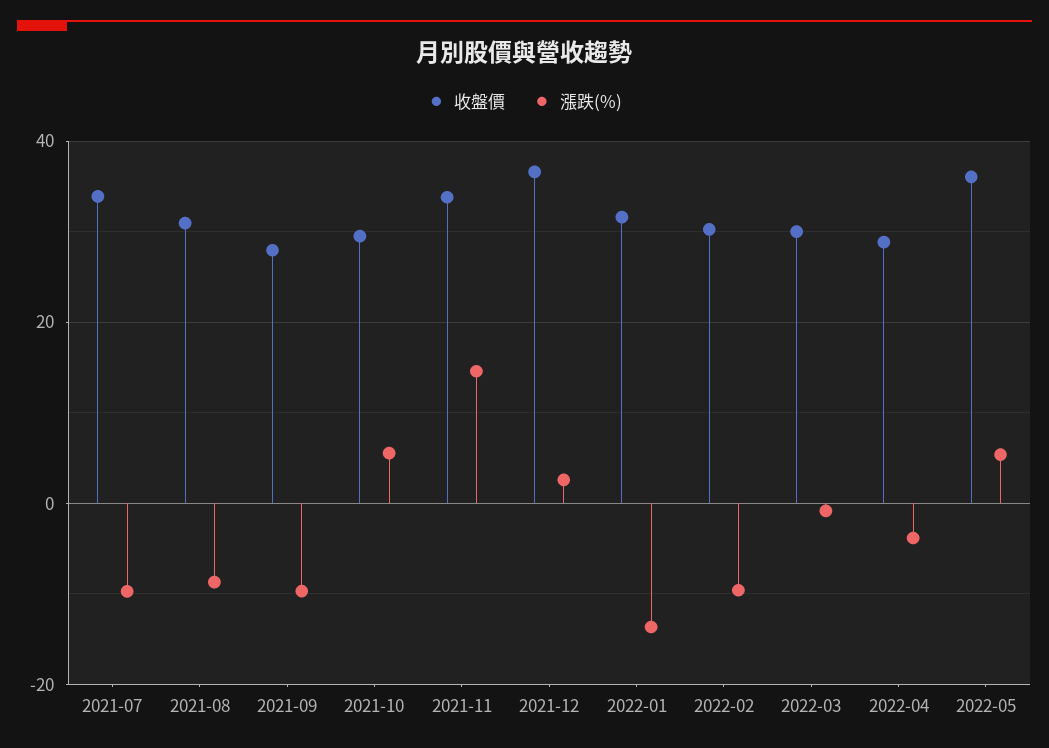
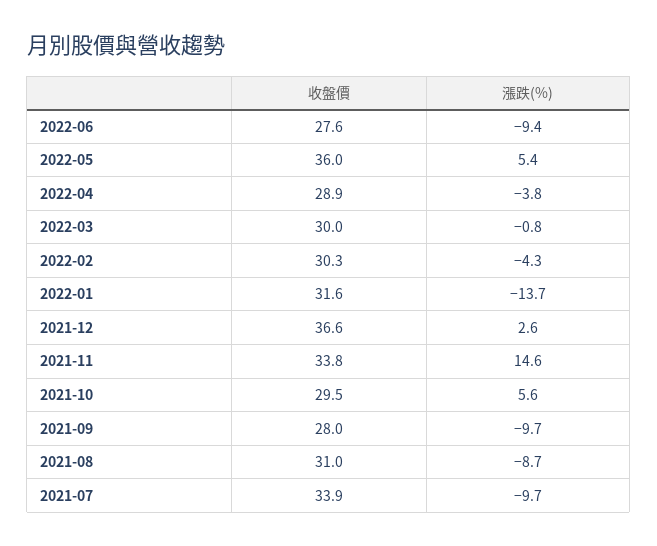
漲跌(%), 2022-02: -10 -> -4.3
收盤價, 2022-06: none -> 27.6
漲跌(%), 2022-06: none -> -9.4

